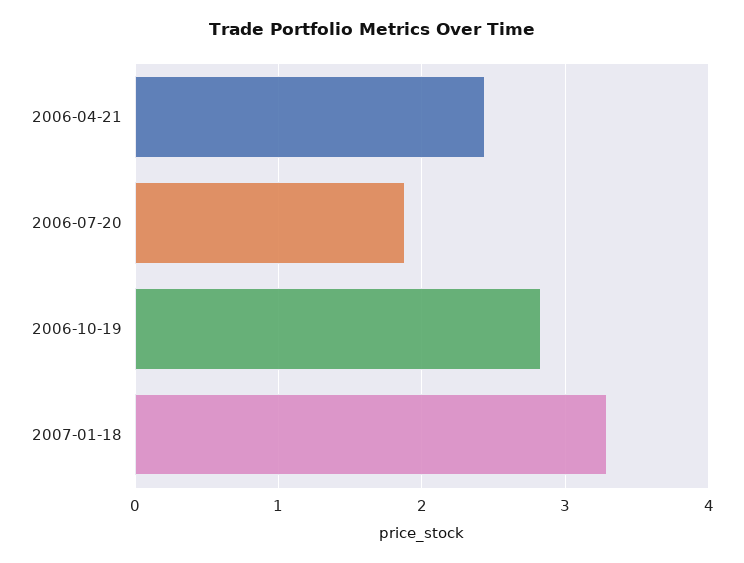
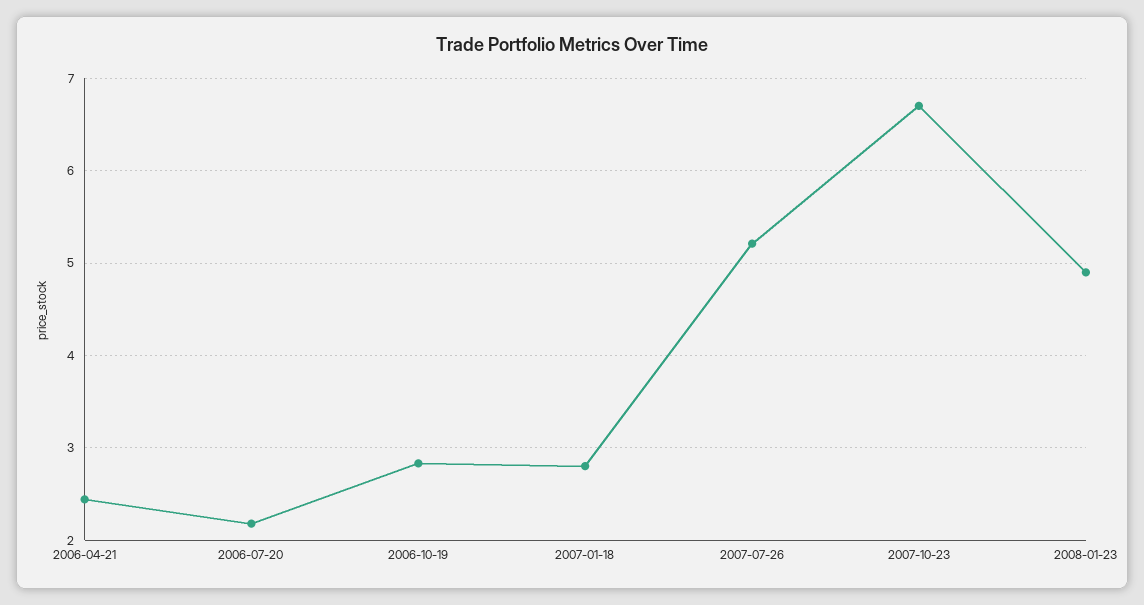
2006-07-20: 1.9 -> 2.2
2007-01-18: 3.3 -> 2.8
2007-07-26: none -> 5.2
2007-10-23: none -> 6.7
2008-01-23: none -> 4.9

